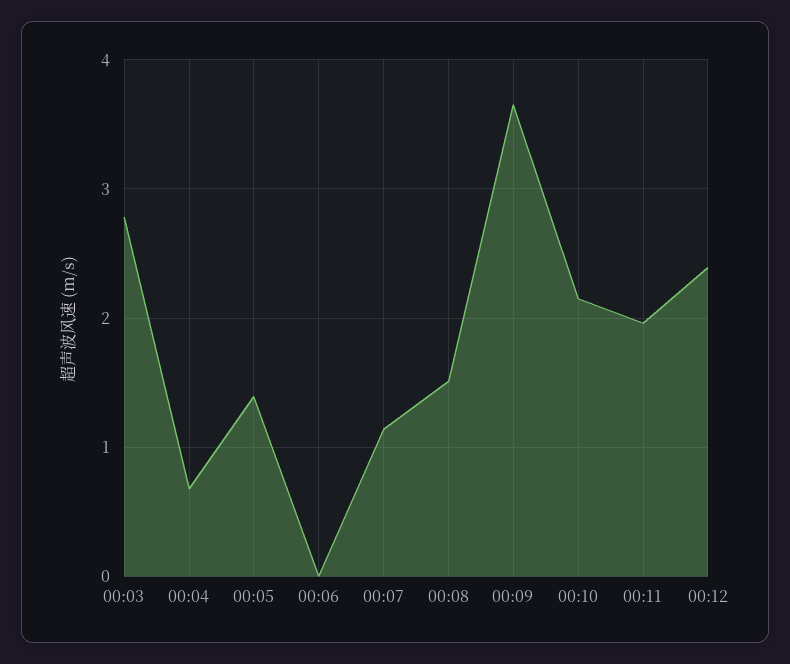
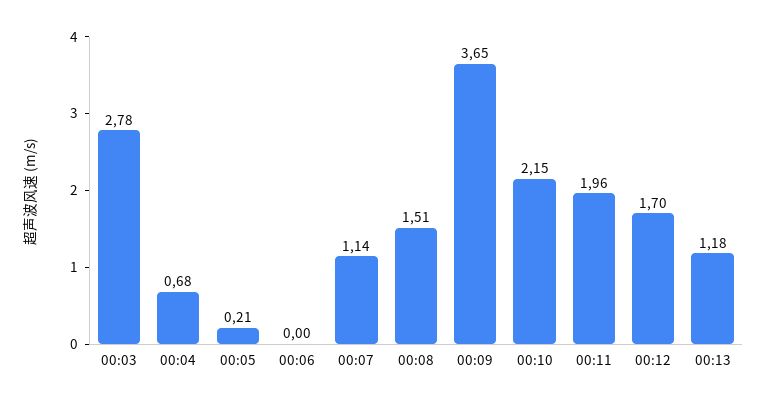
00:05: 1.4 -> 0.21
00:12: 2.4 -> 1.7
00:13: none -> 1.18

